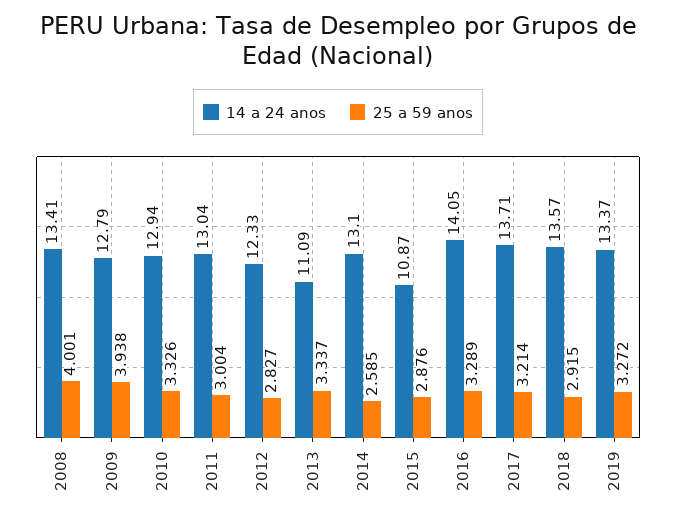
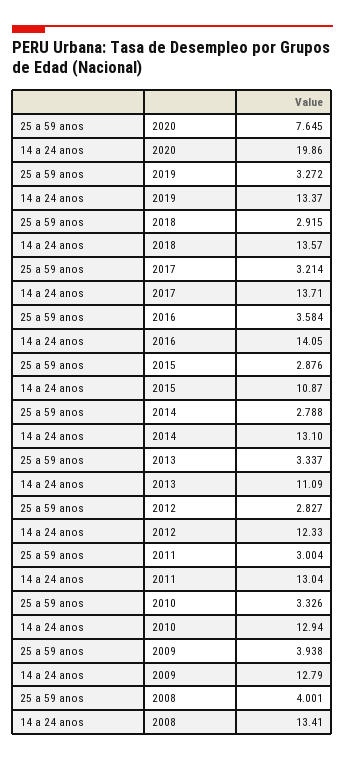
25 a 59 anos, 2014: 2.585 -> 2.788
25 a 59 anos, 2016: 3.289 -> 3.584
25 a 59 anos, 2020: none -> 7.645
14 a 24 anos, 2020: none -> 19.86

